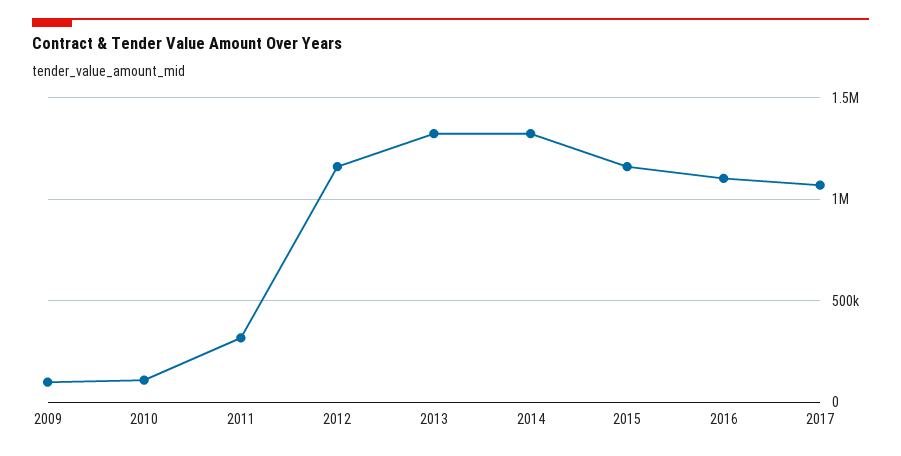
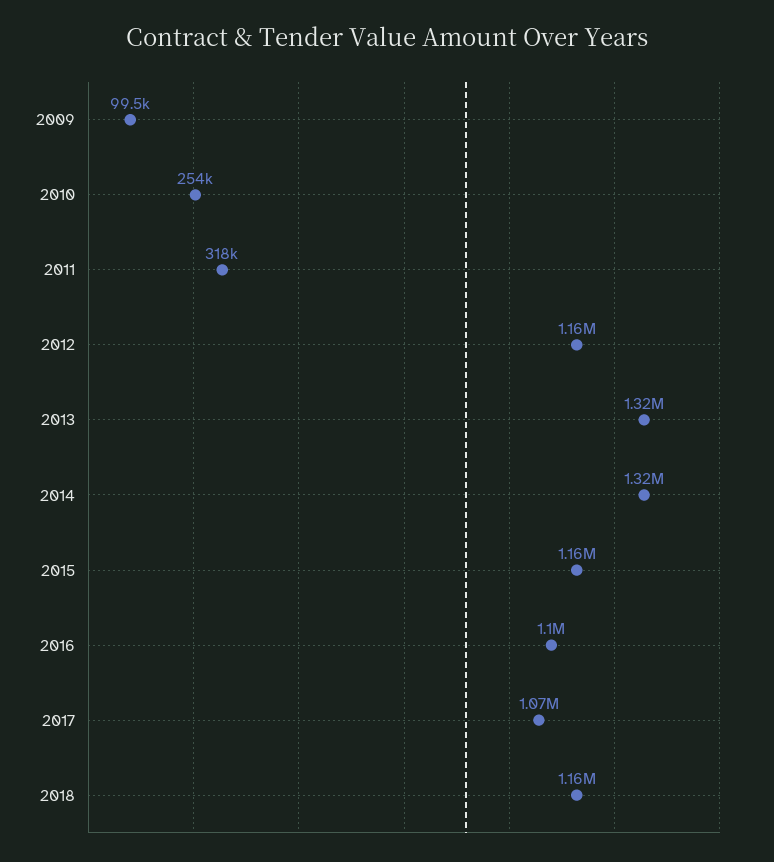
2010: 100000 -> 254000
2018: none -> 1160000

